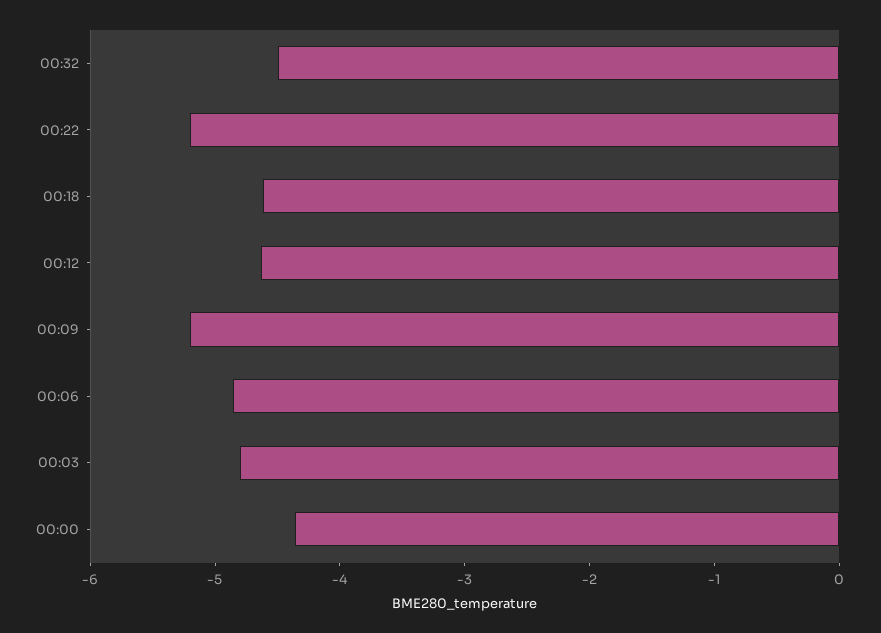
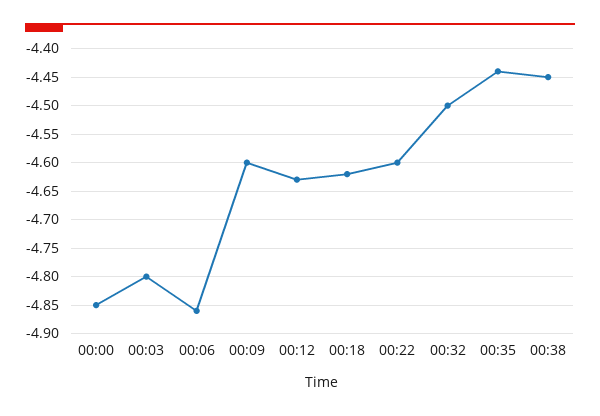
00:22: -5.2 -> -4.6
00:09: -5.2 -> -4.6
00:00: -4.4 -> -4.85
00:35: none -> -4.45
00:38: none -> -4.45

